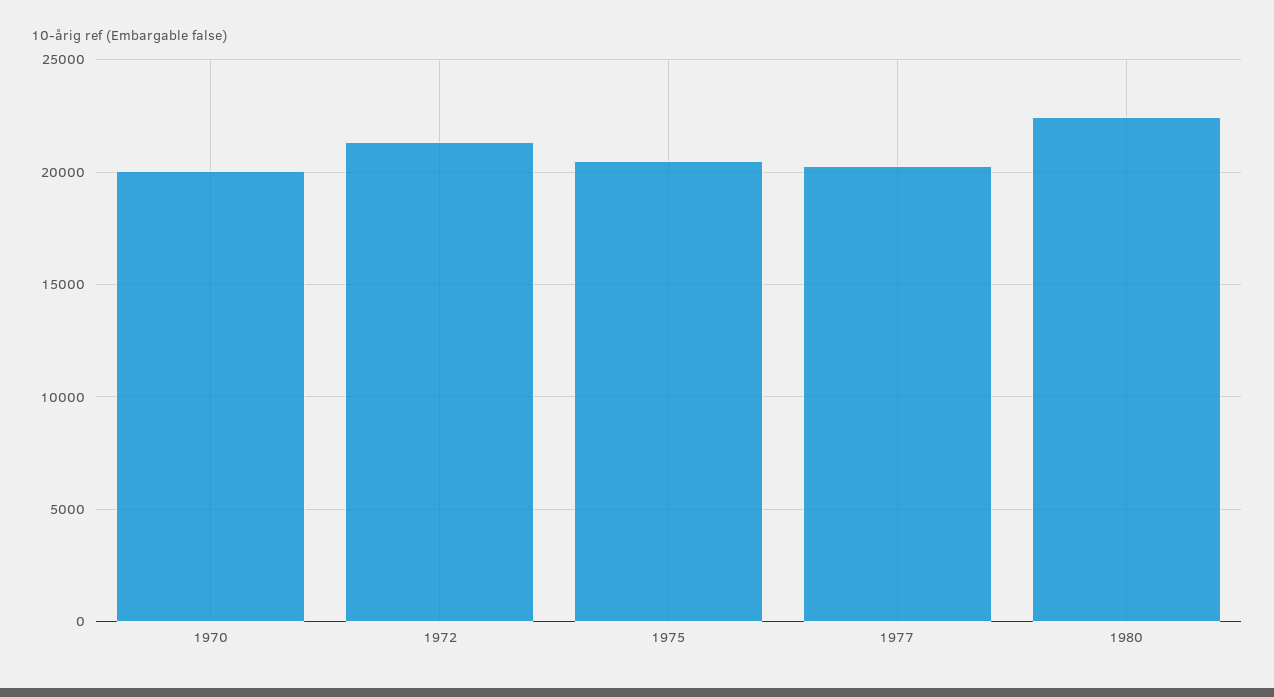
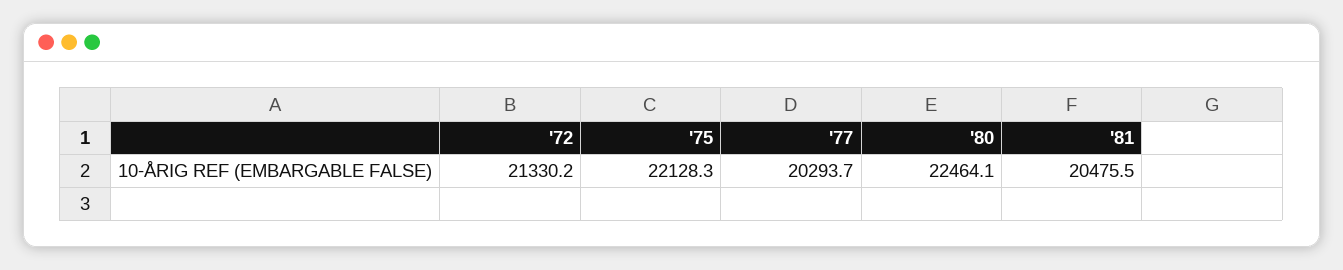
1970: 20000 -> none
1975: 20500 -> 22128.3
'81: none -> 20475.5

